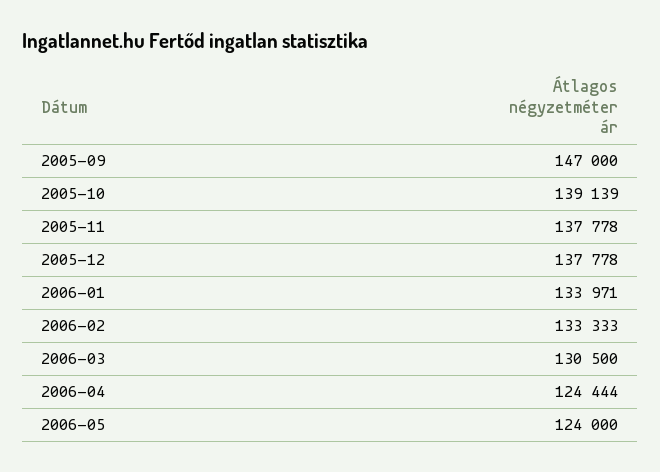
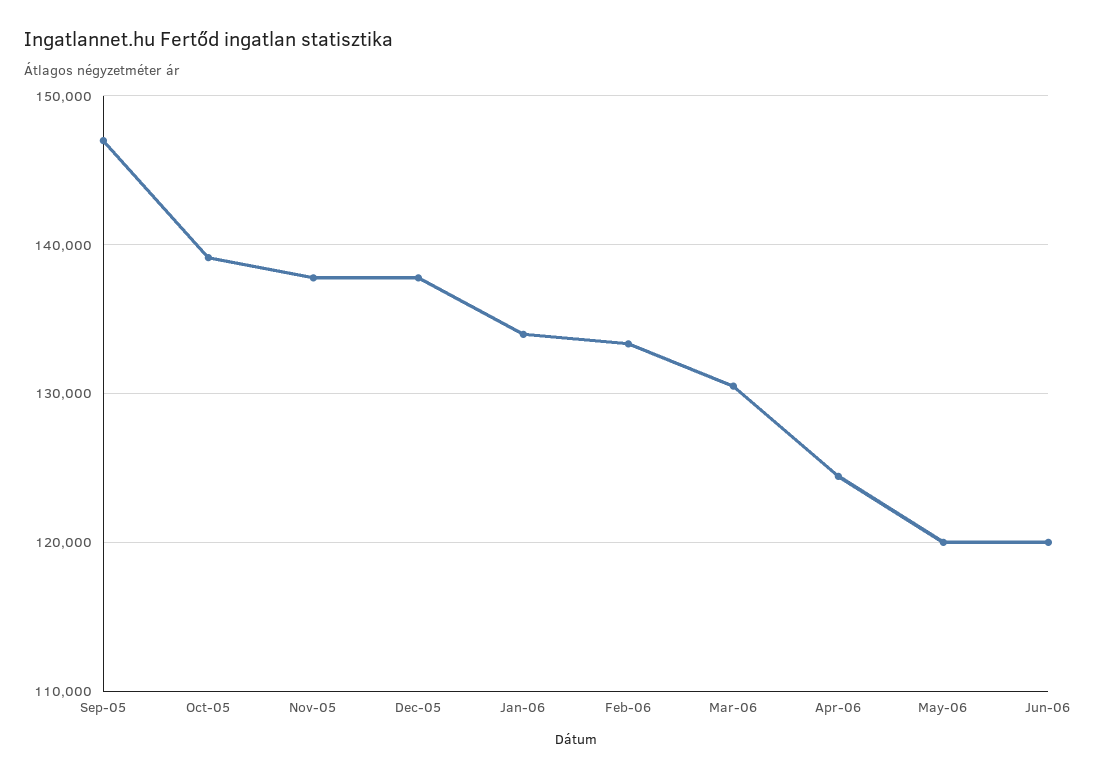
2006-05: 124000 -> 120000
Jun-06: none -> 120000

